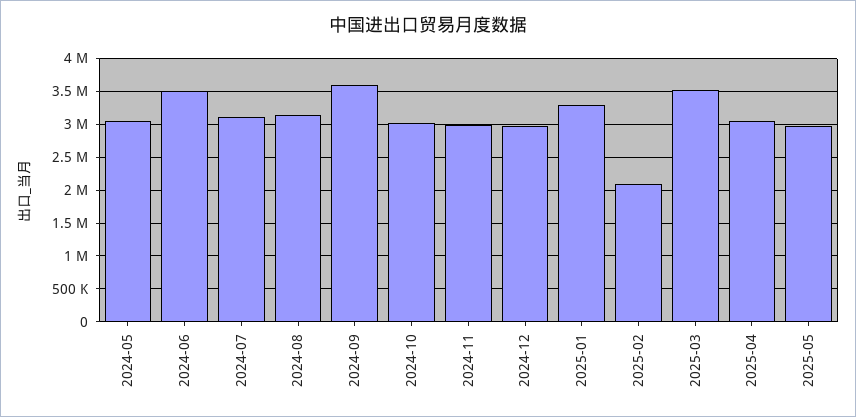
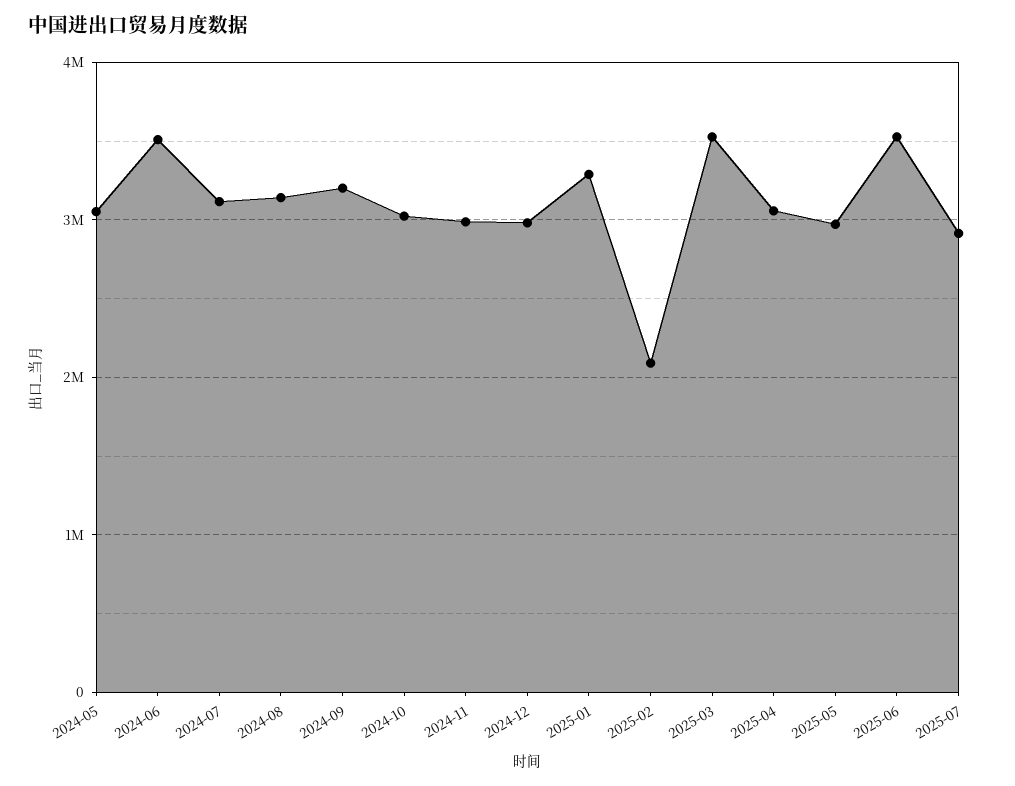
2024-09: 3600000 -> 3200000
2025-06: none -> 3500000
2025-07: none -> 2900000

